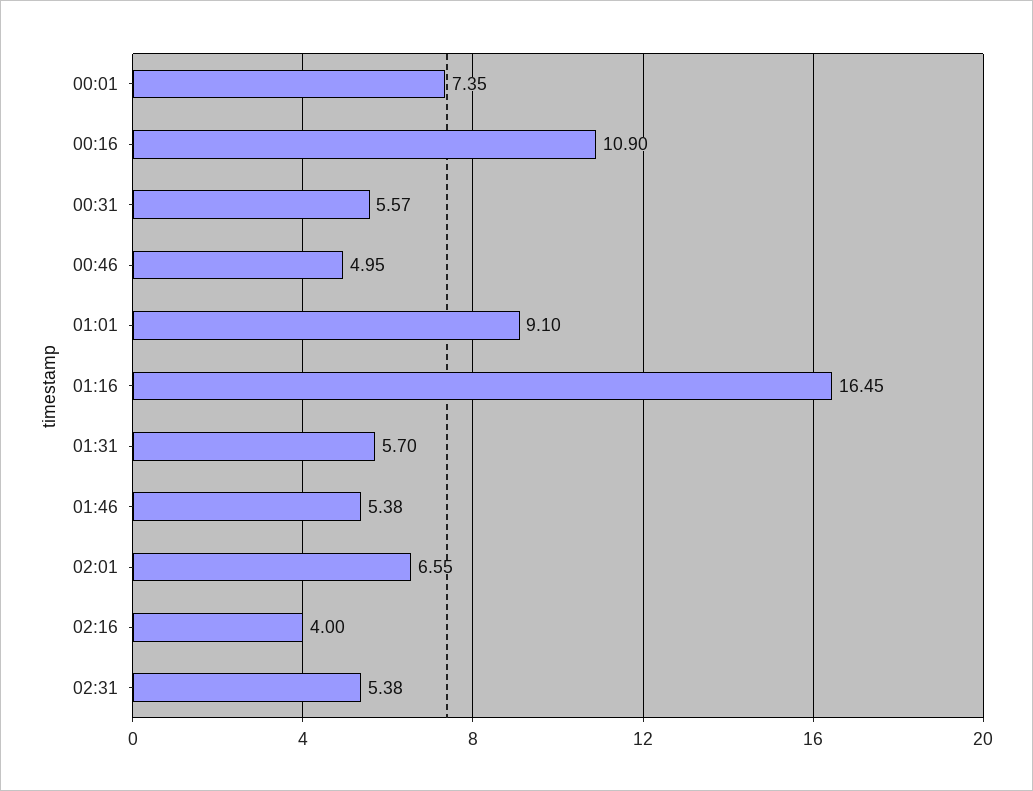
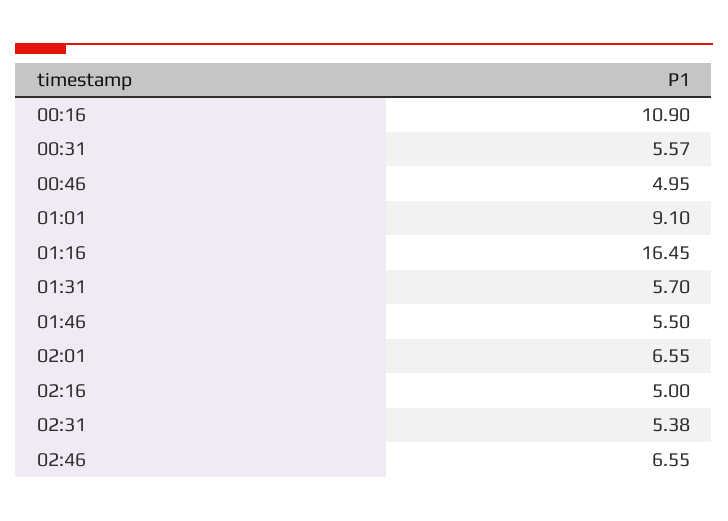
00:01: 7.35 -> none
01:46: 5.38 -> 5.5
02:16: 4 -> 5
02:46: none -> 6.55

